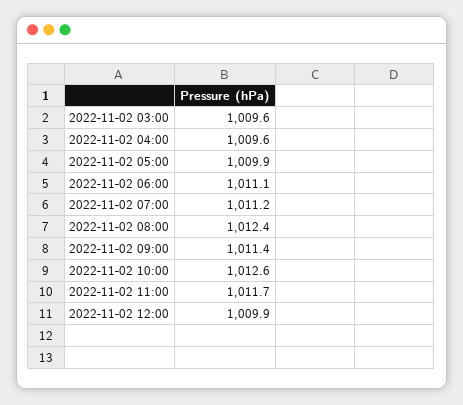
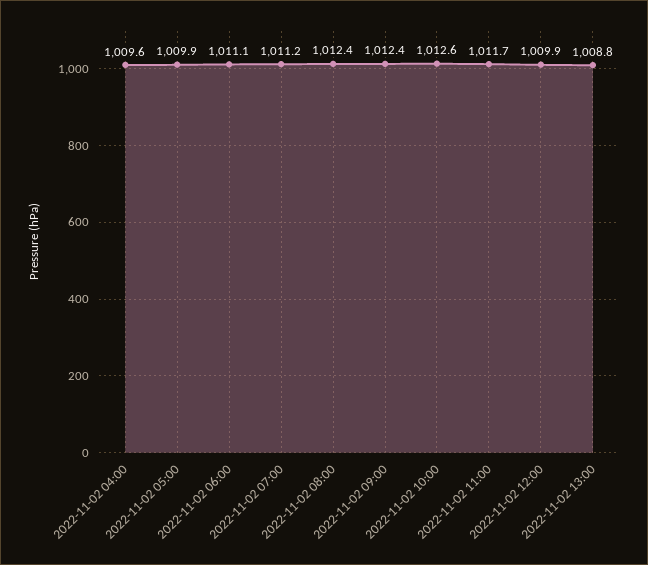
2022-11-02 03:00: 1009.6 -> none
2022-11-02 09:00: 1011.4 -> 1012.4
2022-11-02 13:00: none -> 1008.8

